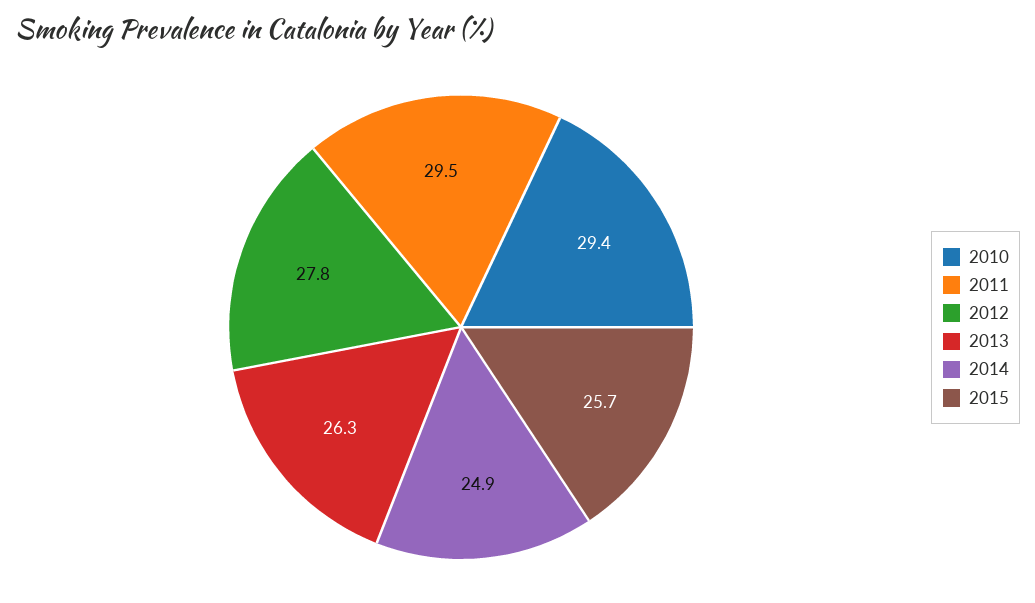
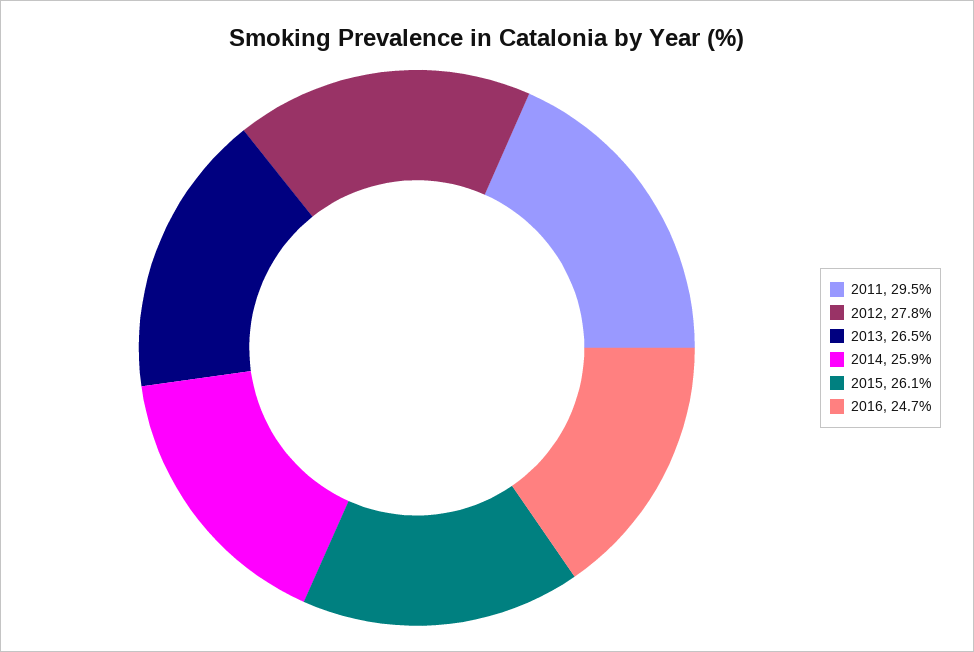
2010: 29.4 -> none
2013: 26.3 -> 26.5
2014: 24.9 -> 25.9
2015: 25.7 -> 26.1
2016: none -> 24.7

